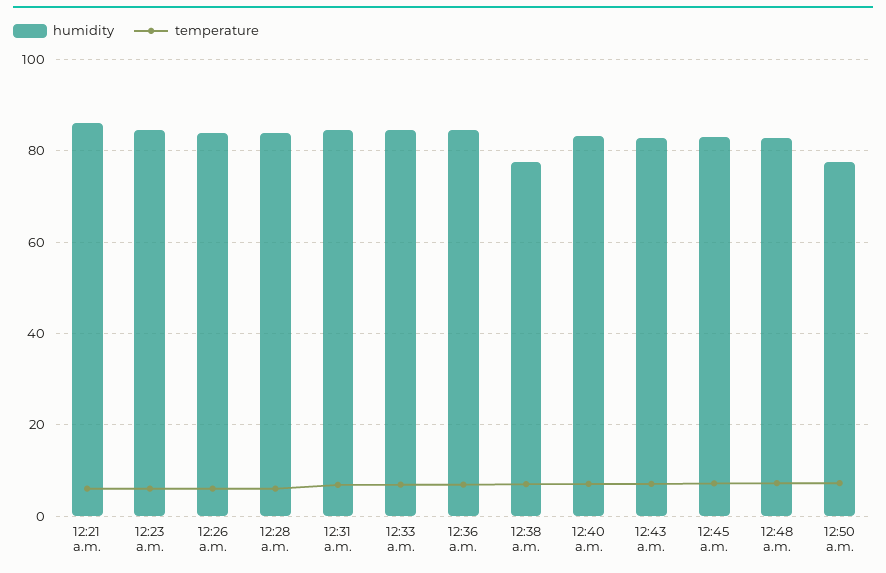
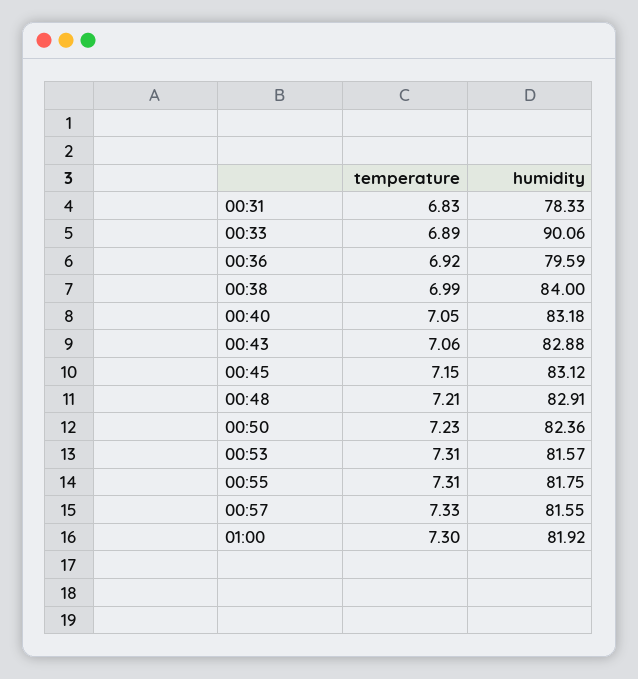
humidity, 12:21 a.m.: 86 -> none
temperature, 12:21 a.m.: 6 -> none
humidity, 12:23 a.m.: 84 -> none
temperature, 12:23 a.m.: 6 -> none
humidity, 12:26 a.m.: 84 -> none
temperature, 12:26 a.m.: 6 -> none
humidity, 12:28 a.m.: 84 -> none
temperature, 12:28 a.m.: 6 -> none
humidity, 12:31 a.m.: 84 -> 78.33
humidity, 12:33 a.m.: 84 -> 90.06
humidity, 12:36 a.m.: 84 -> 79.59
humidity, 12:38 a.m.: 78 -> 84
humidity, 12:50 a.m.: 78 -> 82.36
temperature, 00:53: none -> 7.31
humidity, 00:53: none -> 81.57
temperature, 00:55: none -> 7.31
humidity, 00:55: none -> 81.75
temperature, 00:57: none -> 7.33
humidity, 00:57: none -> 81.55
temperature, 01:00: none -> 7.3
humidity, 01:00: none -> 81.92

